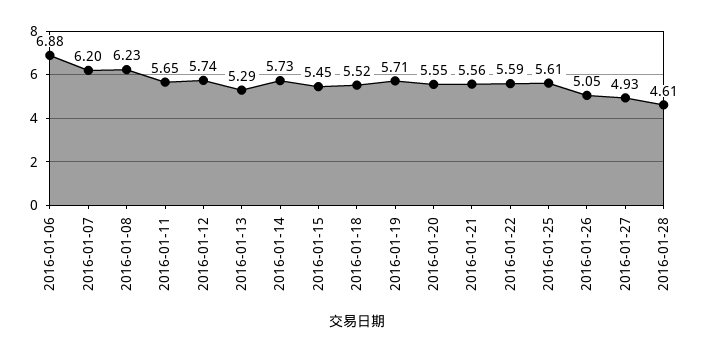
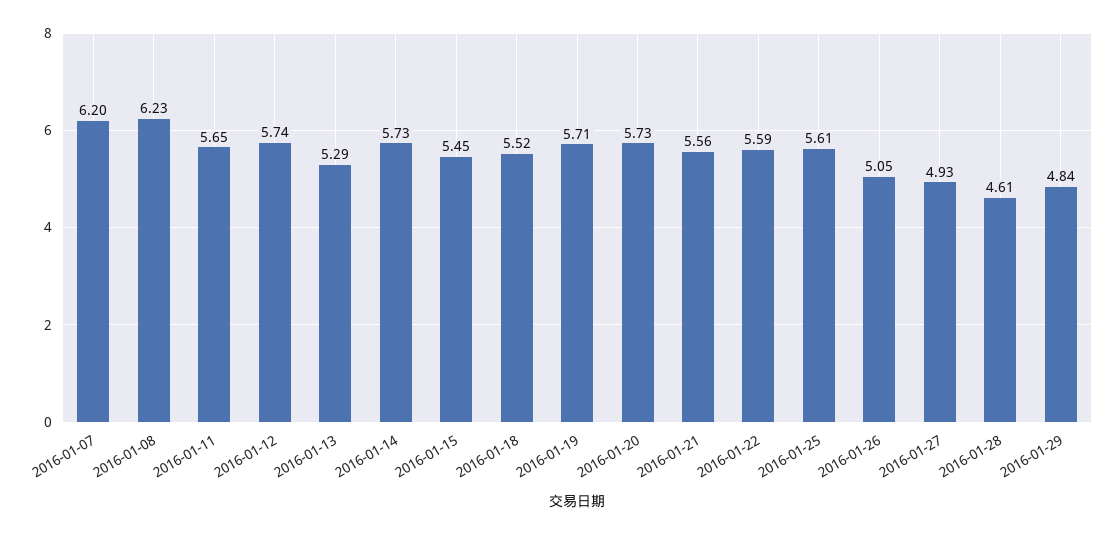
2016-01-06: 6.88 -> none
2016-01-20: 5.55 -> 5.73
2016-01-29: none -> 4.84

